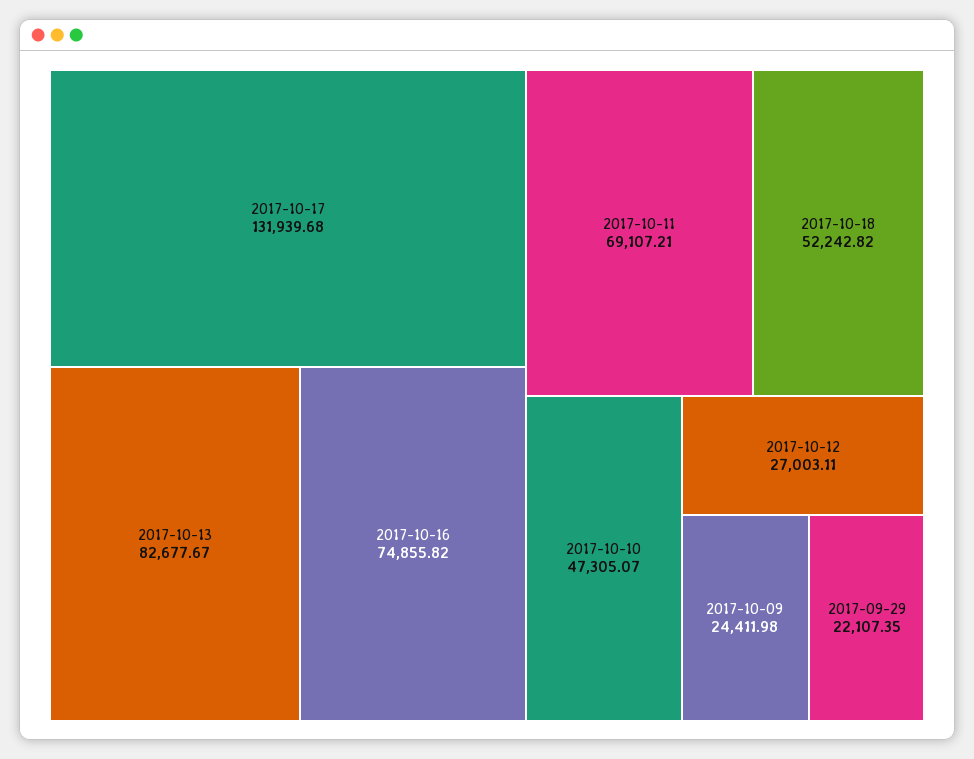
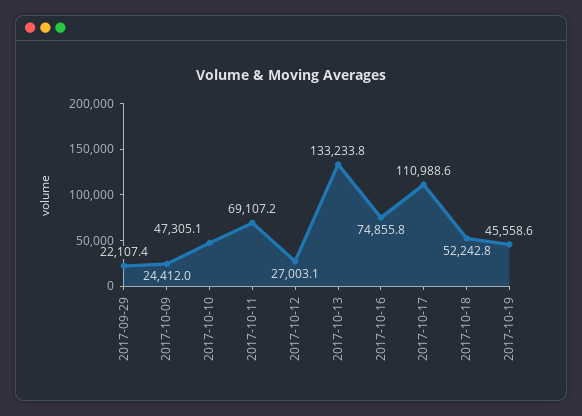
2017-10-17: 131939.68 -> 110988.6
2017-10-13: 82677.67 -> 133233.8
2017-10-19: none -> 45558.6

